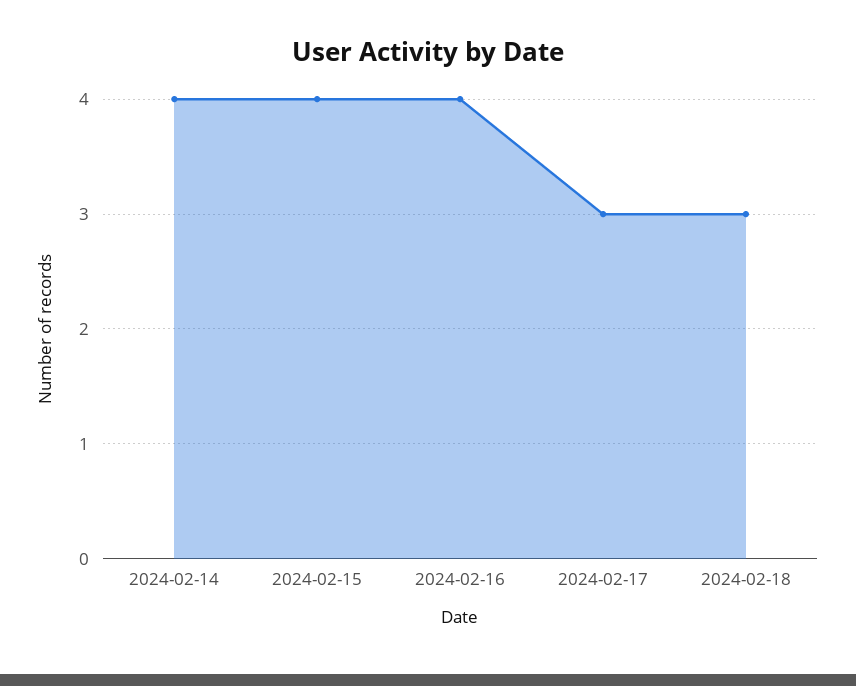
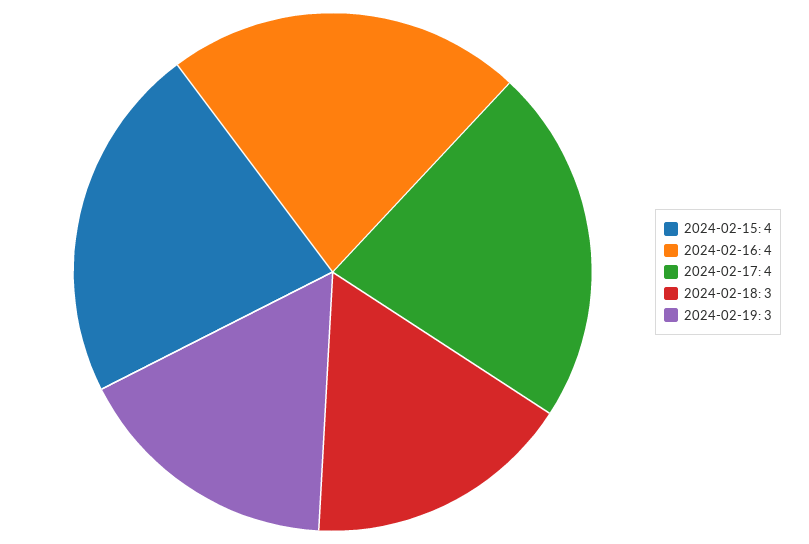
2024-02-14: 4 -> none
2024-02-17: 3 -> 4
2024-02-19: none -> 3

